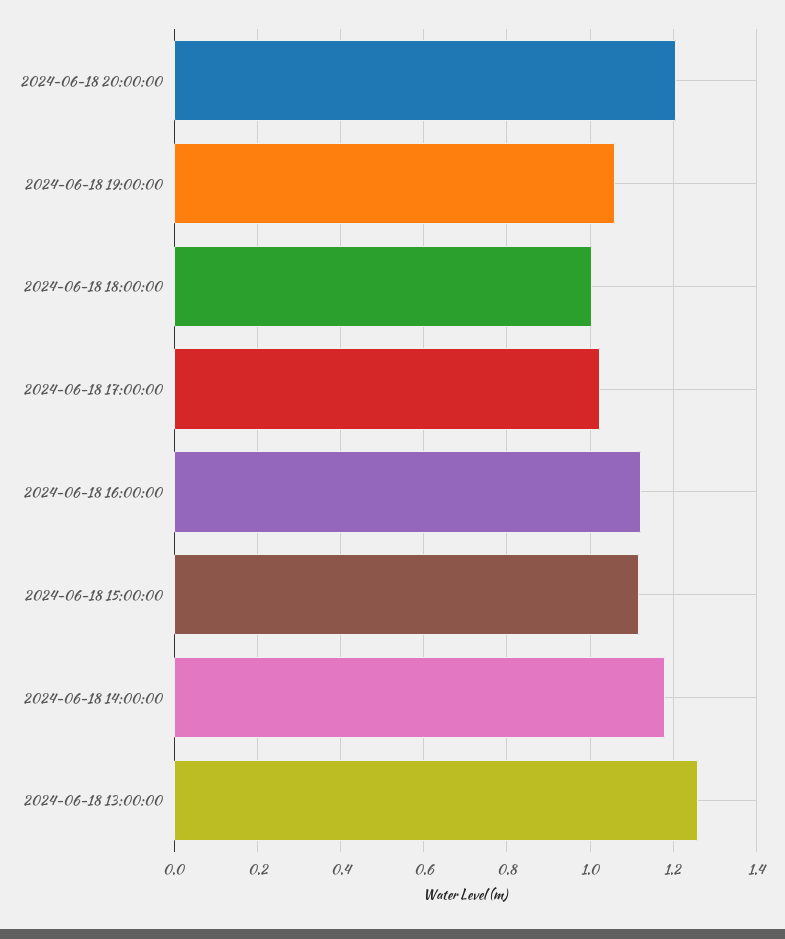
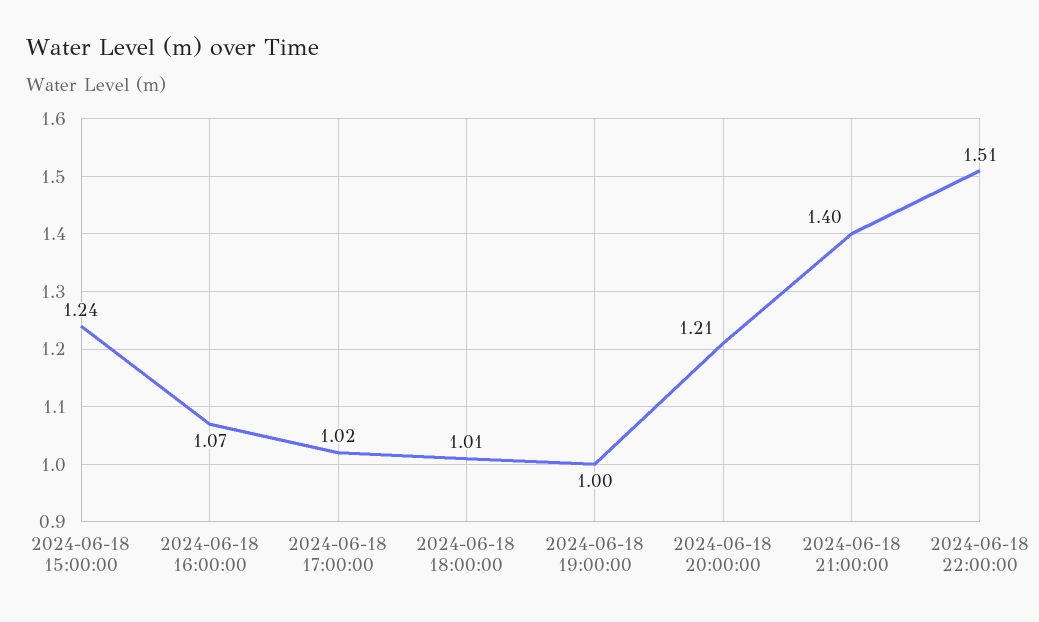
2024-06-18 19:00:00: 1.06 -> 1
2024-06-18 16:00:00: 1.12 -> 1.07
2024-06-18 15:00:00: 1.12 -> 1.24
2024-06-18 14:00:00: 1.18 -> none
2024-06-18 13:00:00: 1.26 -> none
2024-06-18 21:00:00: none -> 1.4
2024-06-18 22:00:00: none -> 1.51

